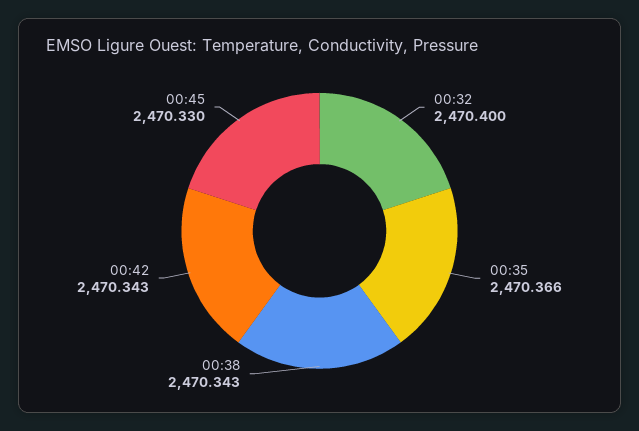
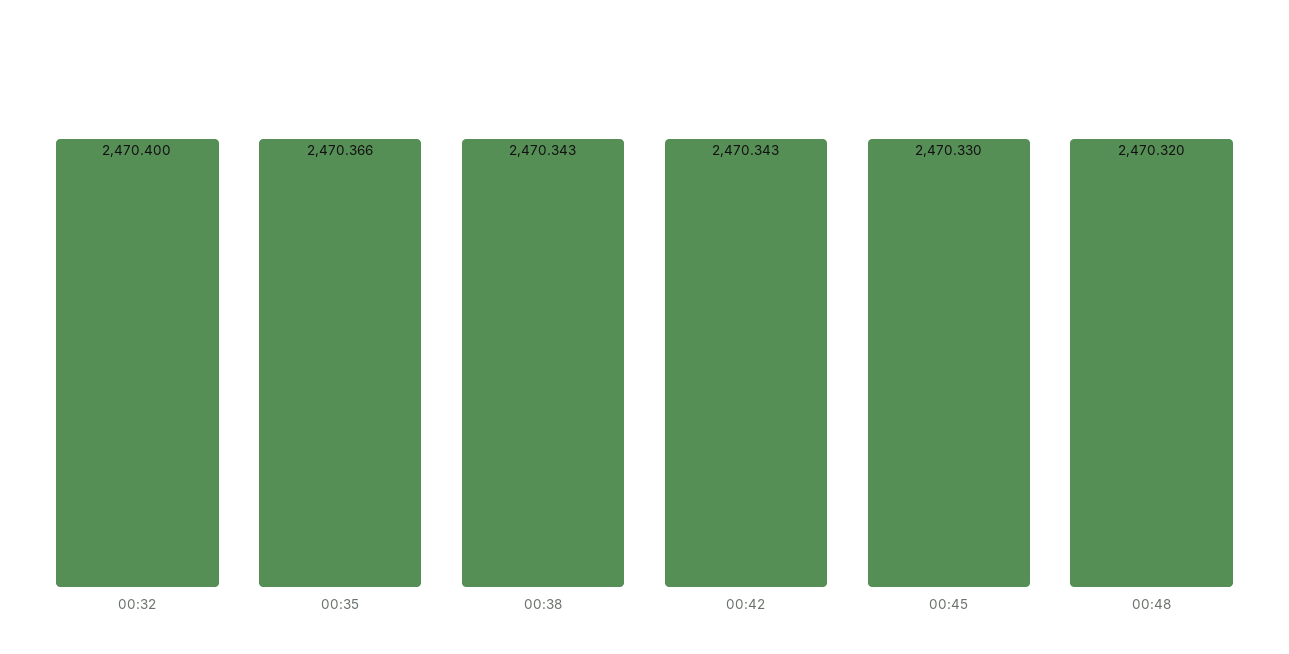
00:48: none -> 2470.32

